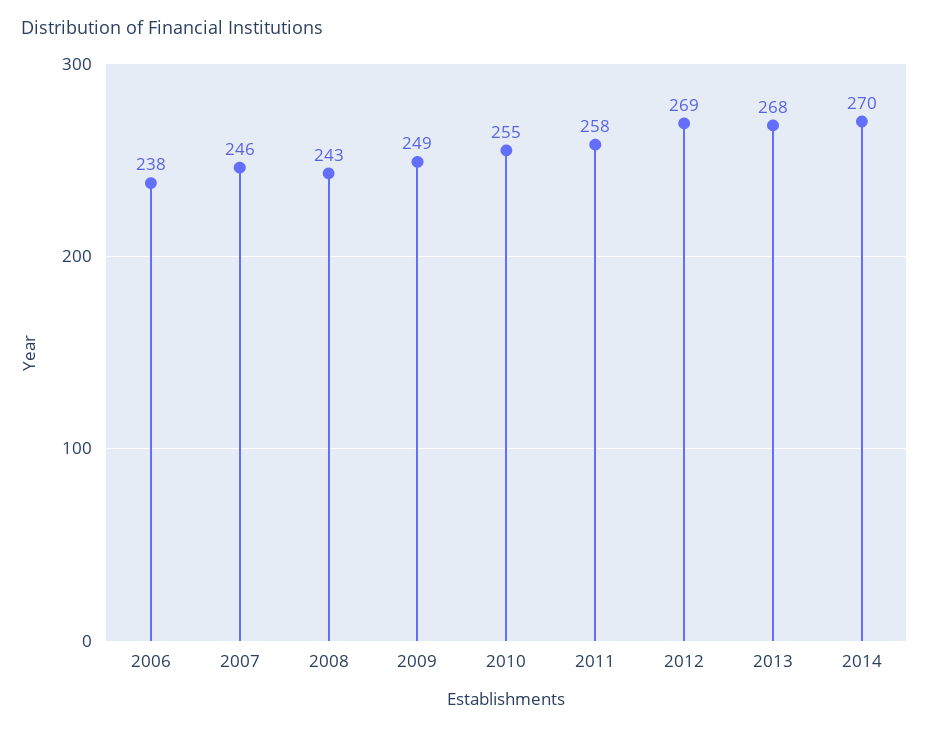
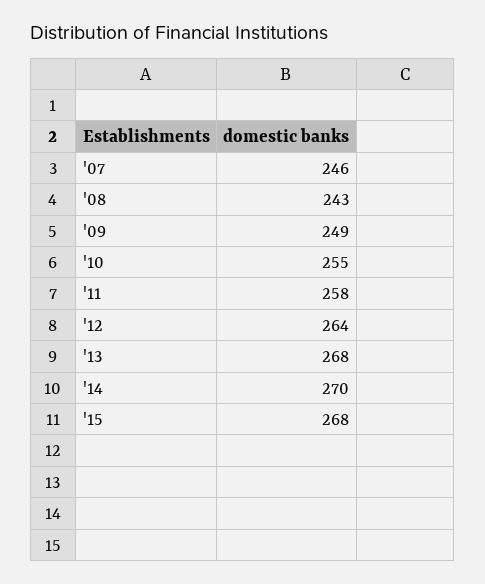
2006: 238 -> none
2012: 269 -> 264
'15: none -> 268

